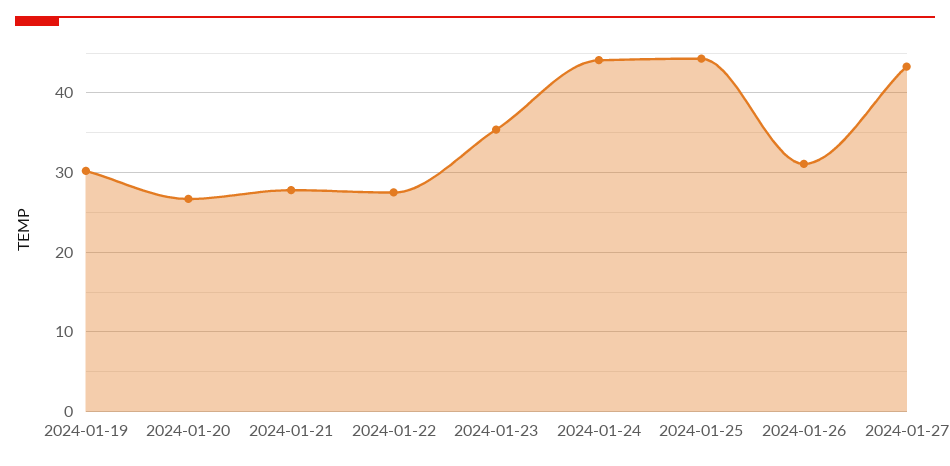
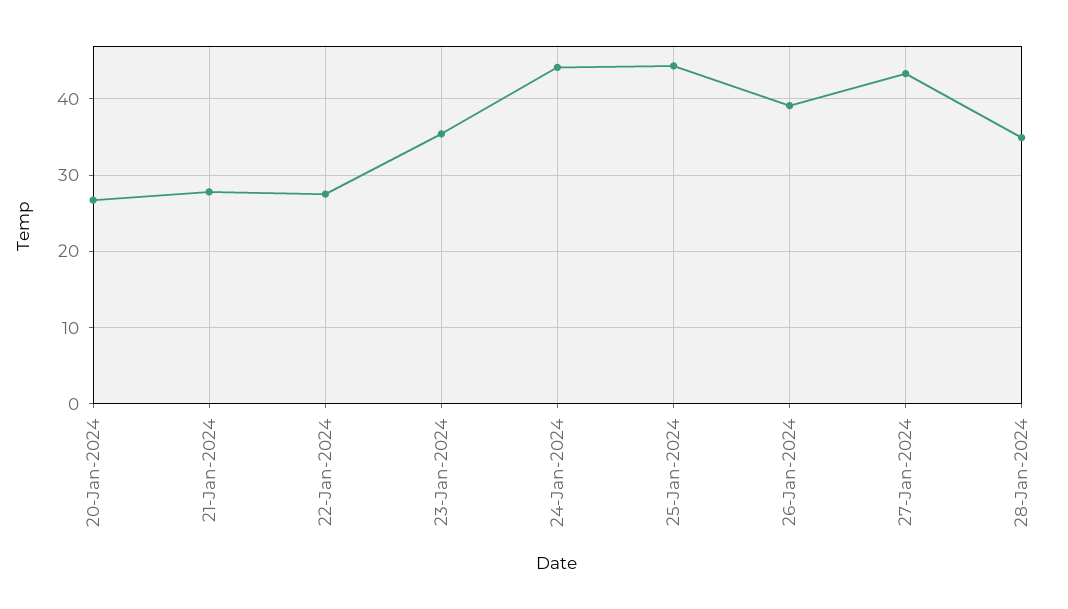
2024-01-19: 30 -> none
2024-01-26: 31 -> 39
28-Jan-2024: none -> 35

